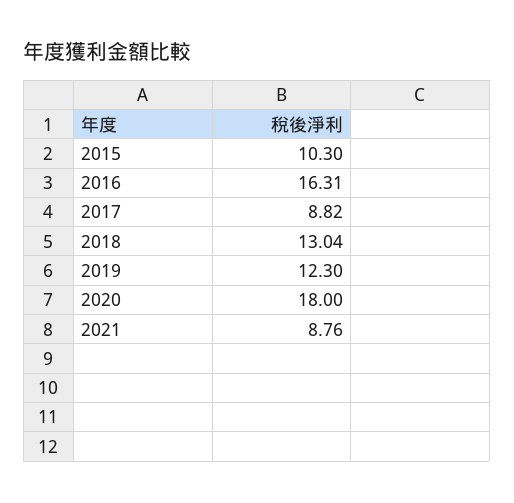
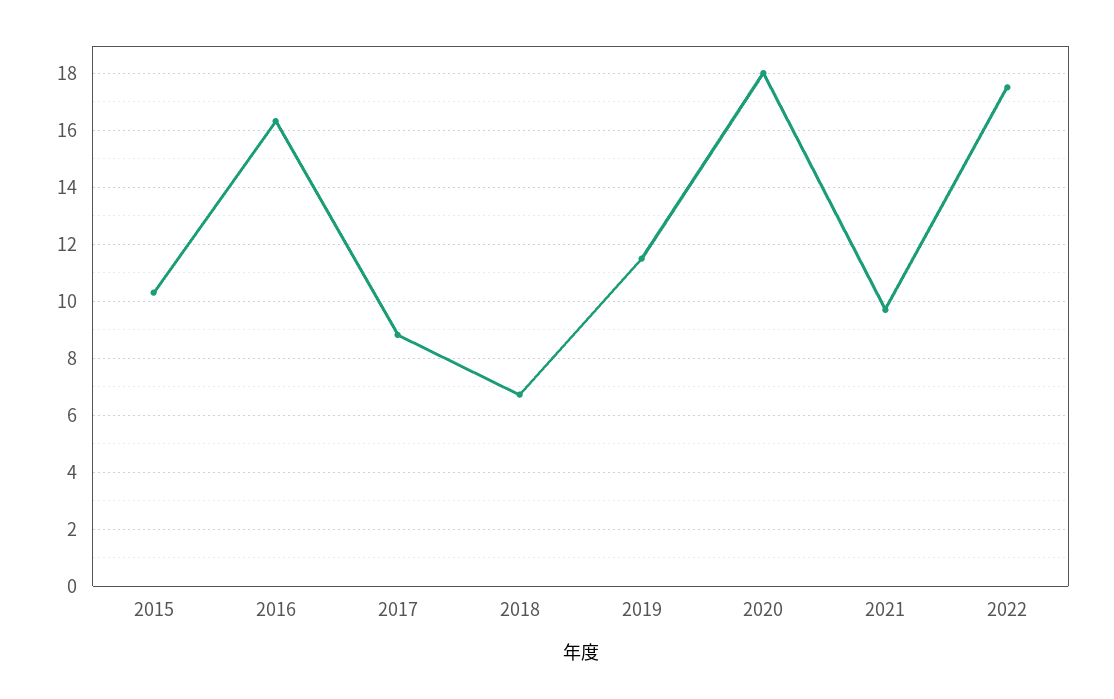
2018: 13.04 -> 6.75
2019: 12.3 -> 11.5
2021: 8.76 -> 9.75
2022: none -> 17.5

